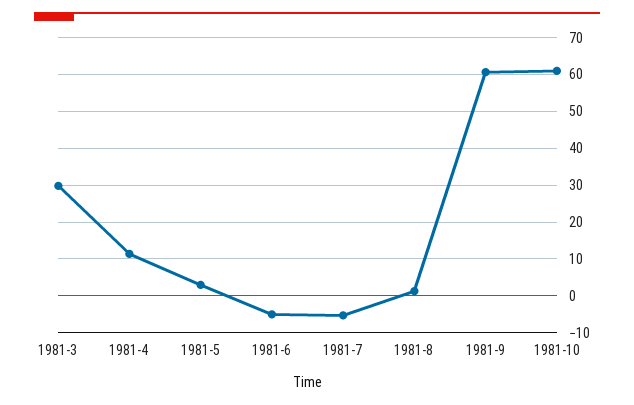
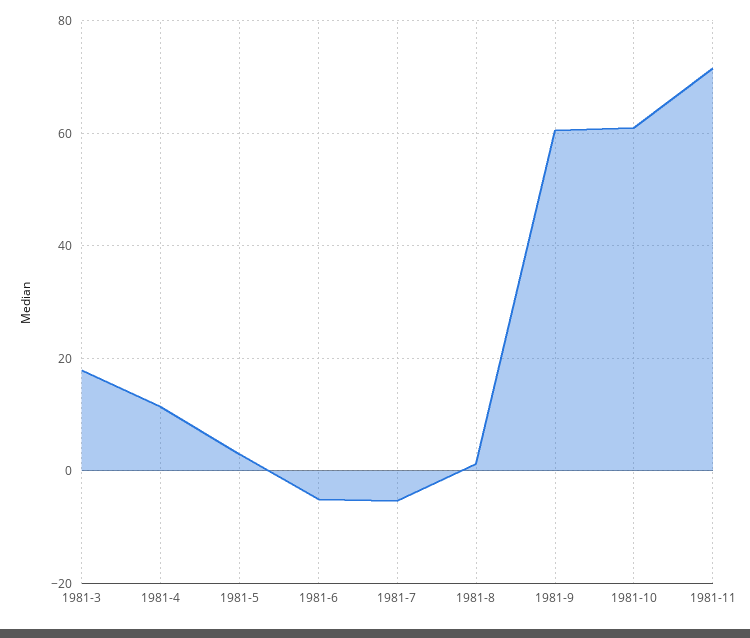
1981-3: 30 -> 18
1981-11: none -> 72

